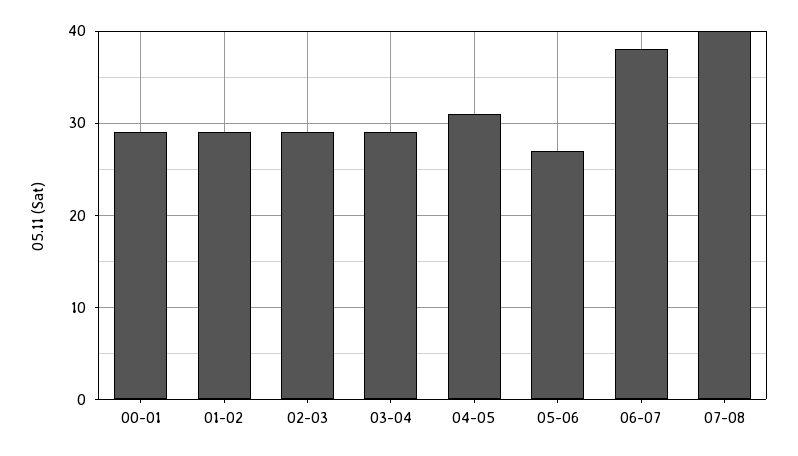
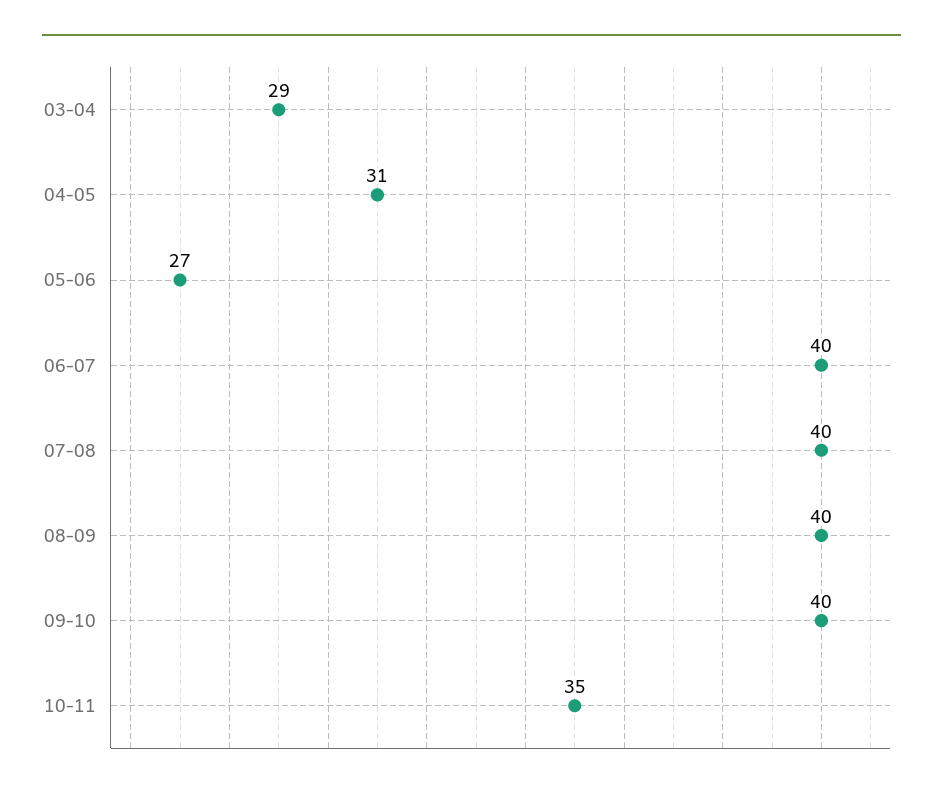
00-01: 29 -> none
01-02: 29 -> none
02-03: 29 -> none
06-07: 38 -> 40
08-09: none -> 40
09-10: none -> 40
10-11: none -> 35

